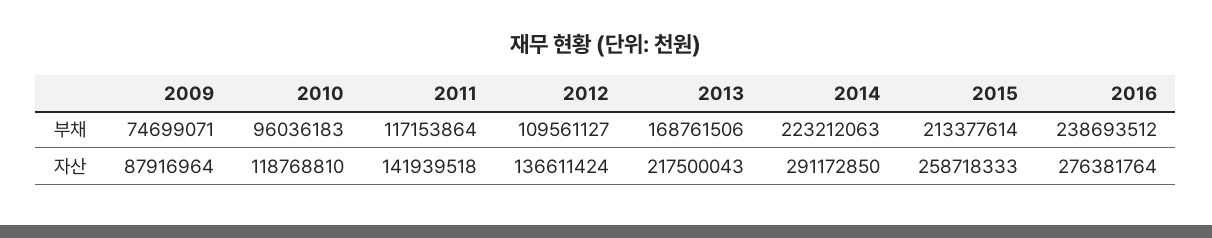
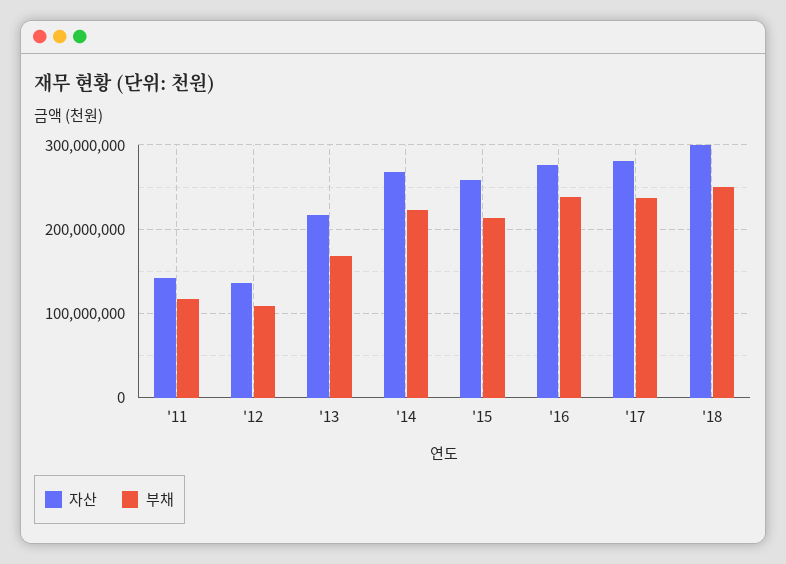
부채, 2009: 74699071 -> none
부채, 2010: 96036183 -> none
자산, 2009: 87916964 -> none
자산, 2010: 118768810 -> none
자산, 2014: 291172850 -> 270000000
자산, '17: none -> 280000000
부채, '17: none -> 240000000
자산, '18: none -> 300000000
부채, '18: none -> 250000000

